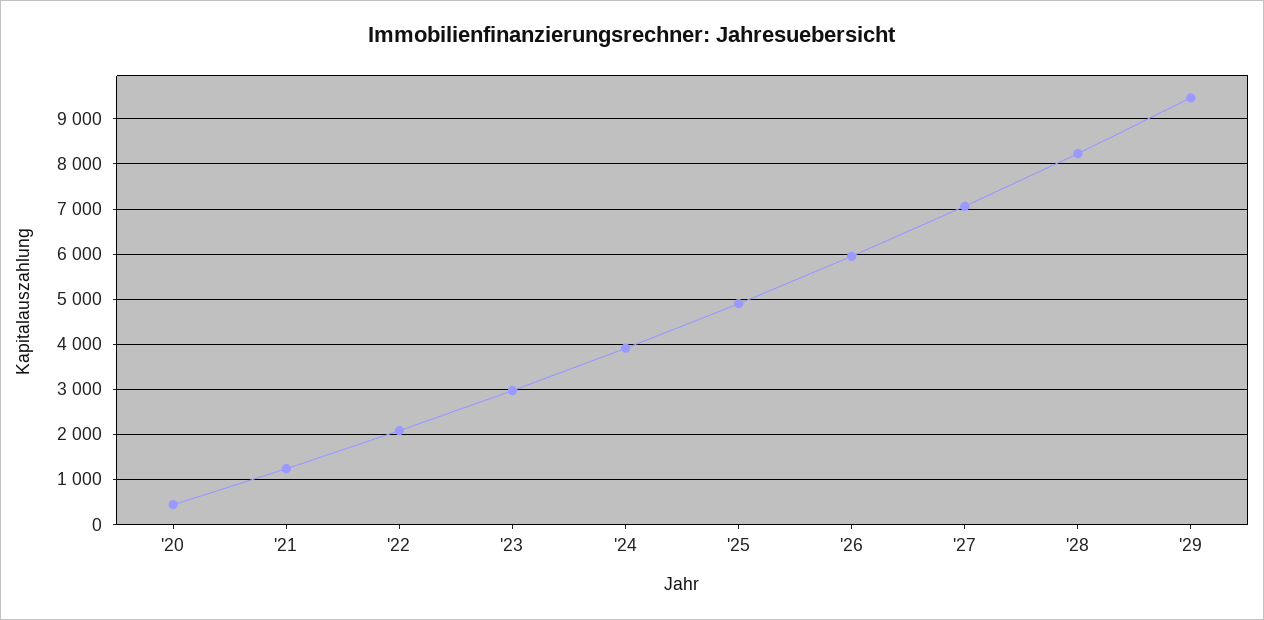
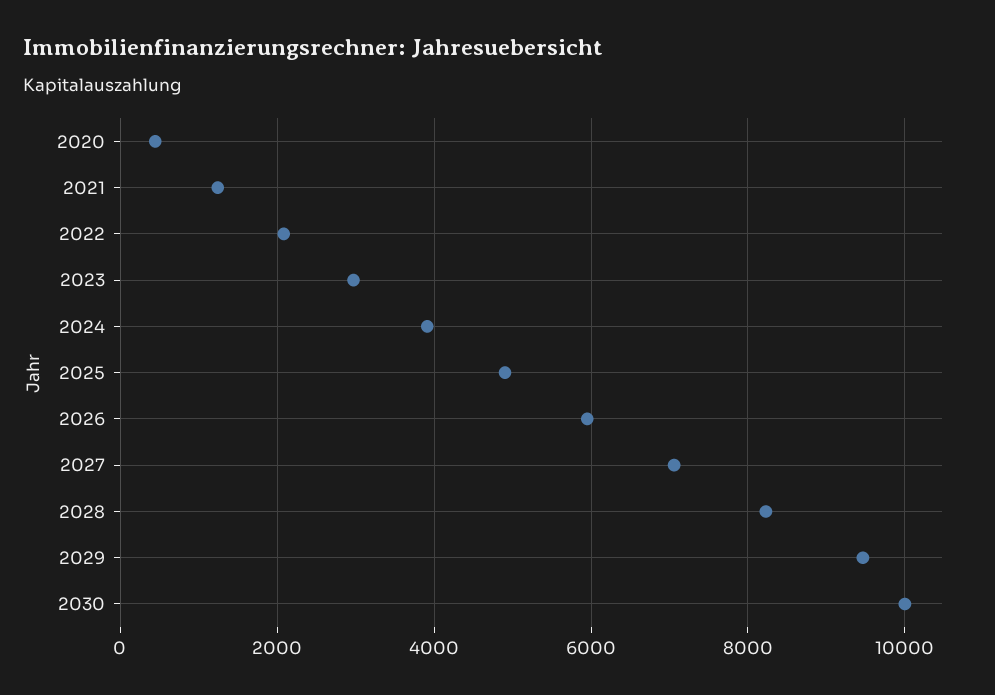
2030: none -> 10000

